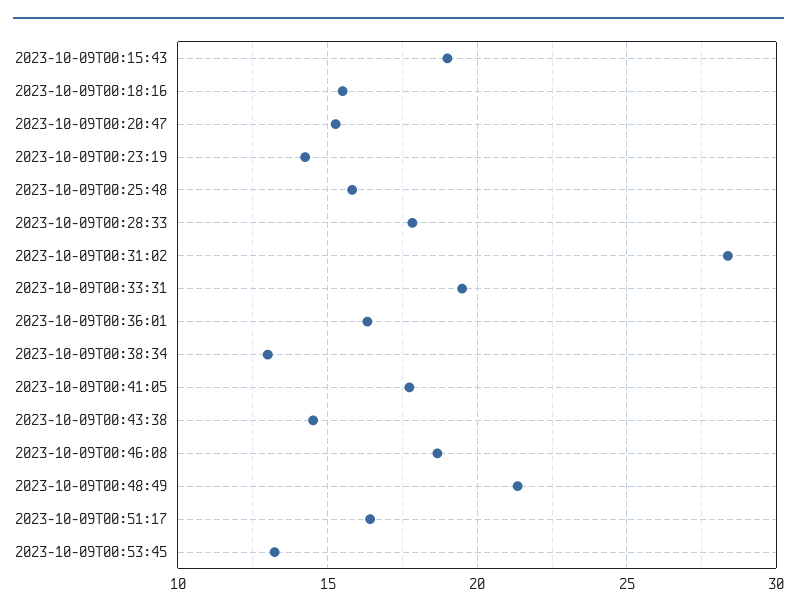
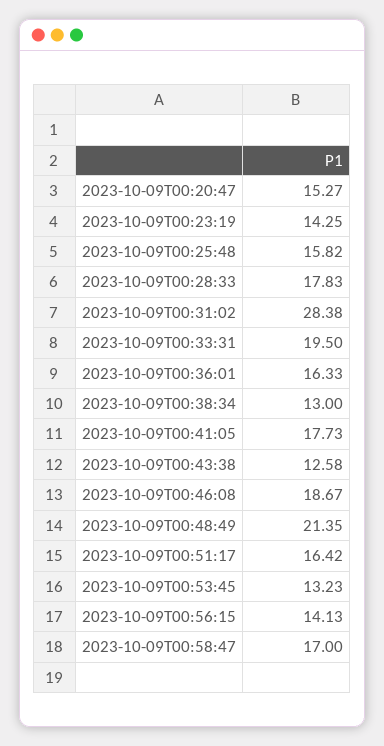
2023-10-09T00:15:43: 19 -> none
2023-10-09T00:18:16: 15.5 -> none
2023-10-09T00:43:38: 14.5 -> 12.58
2023-10-09T00:56:15: none -> 14.13
2023-10-09T00:58:47: none -> 17

